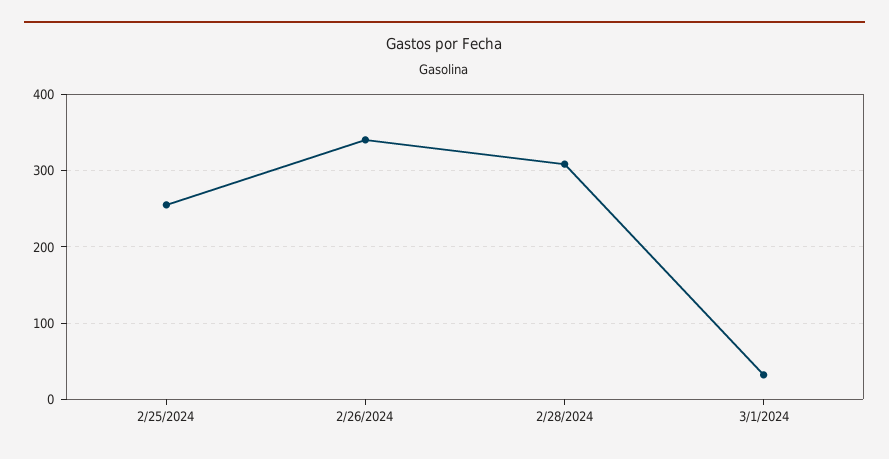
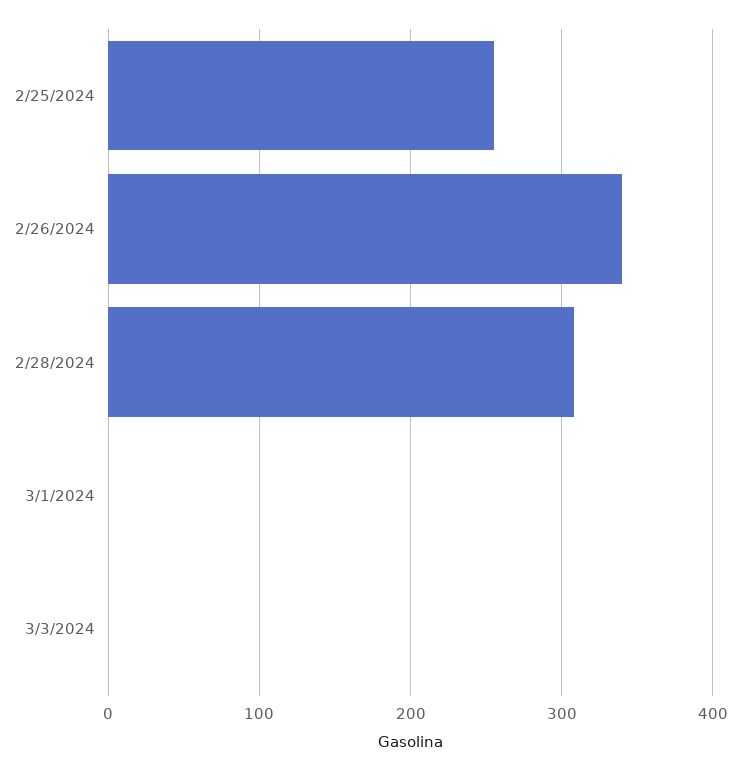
3/1/2024: 30 -> 0
3/3/2024: none -> 0

